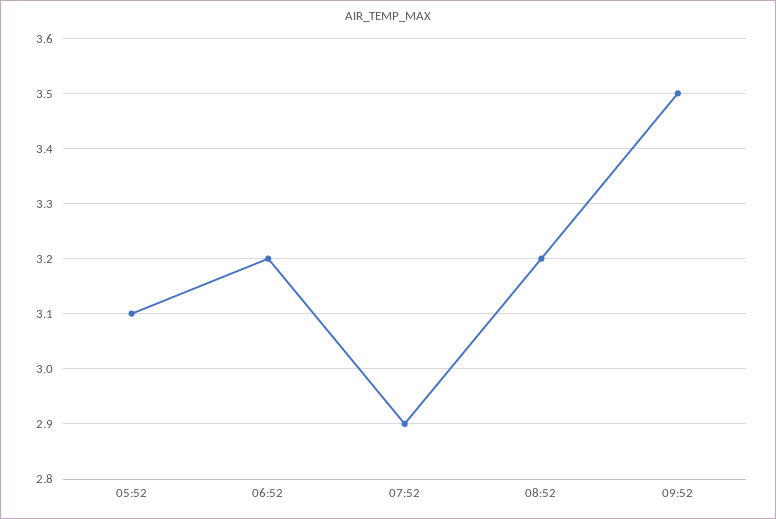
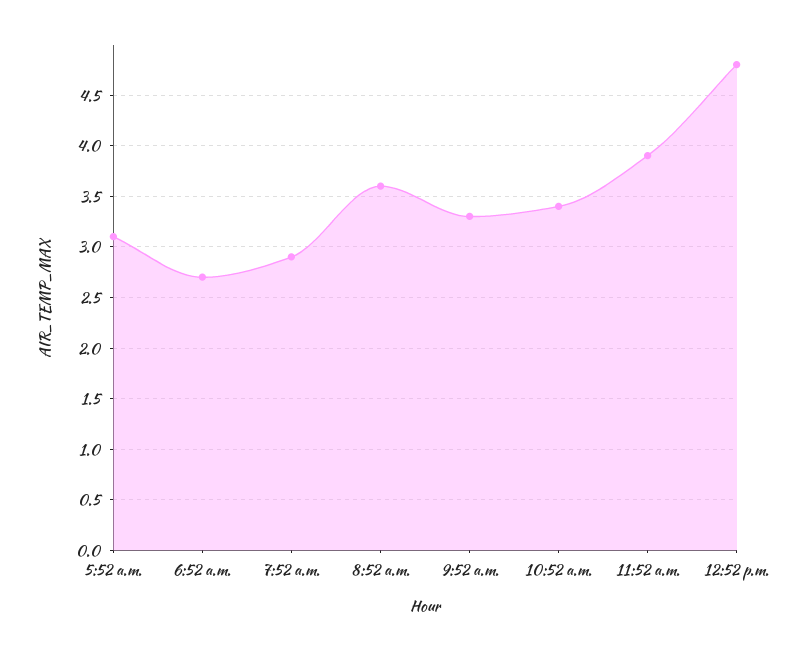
06:52: 3.2 -> 2.7
08:52: 3.2 -> 3.6
09:52: 3.5 -> 3.3
10:52 a.m.: none -> 3.4
11:52 a.m.: none -> 3.9
12:52 p.m.: none -> 4.8

